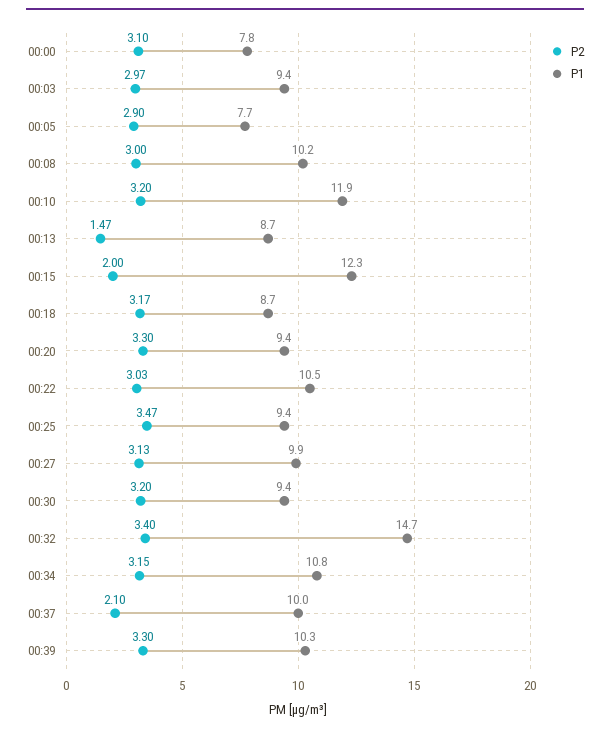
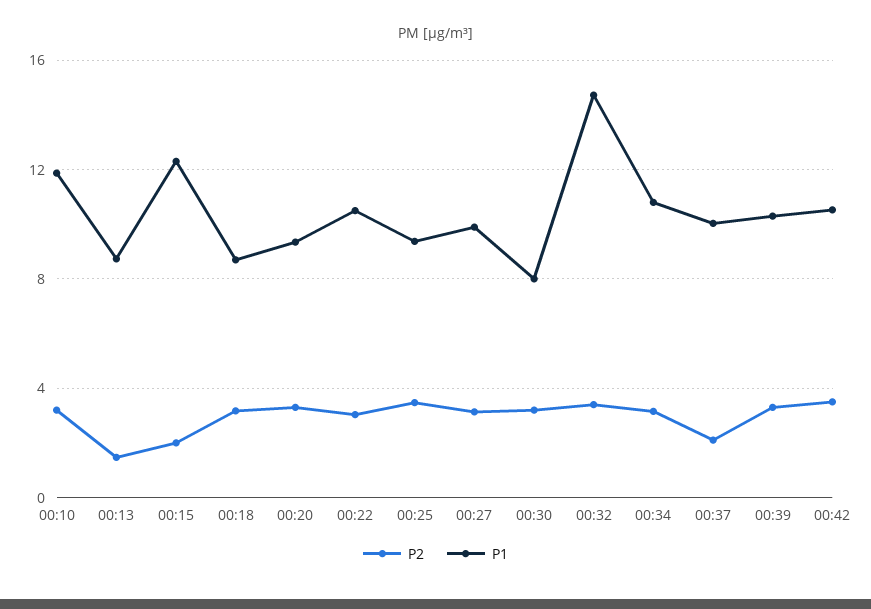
P2, 00:00: 3.1 -> none
P1, 00:00: 7.8 -> none
P2, 00:03: 2.97 -> none
P1, 00:03: 9.4 -> none
P2, 00:05: 2.9 -> none
P1, 00:05: 7.7 -> none
P2, 00:08: 3 -> none
P1, 00:08: 10.2 -> none
P1, 00:30: 9.4 -> 8
P2, 00:42: none -> 3.5
P1, 00:42: none -> 10.5

